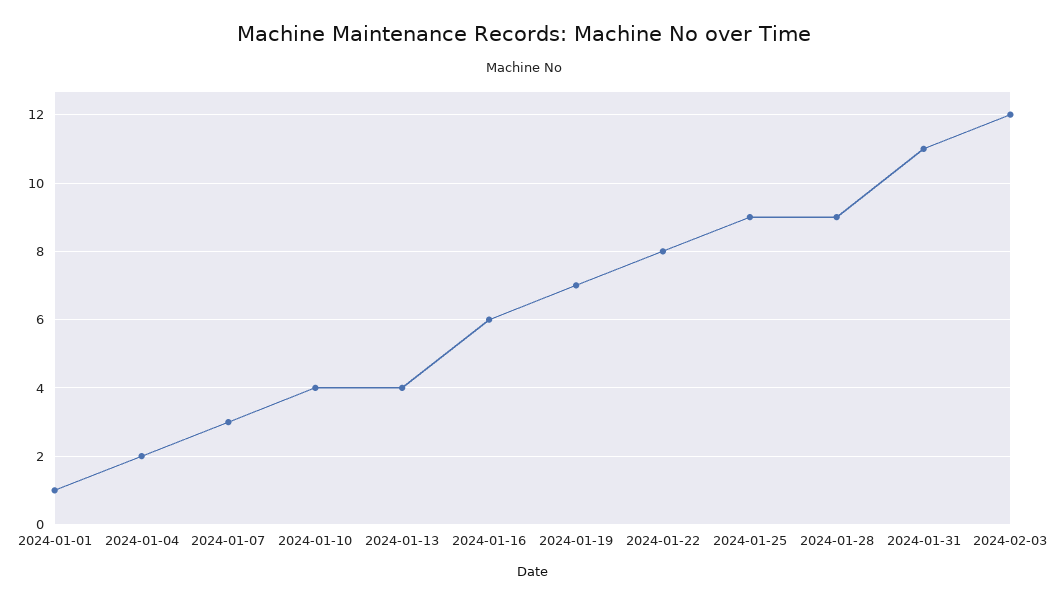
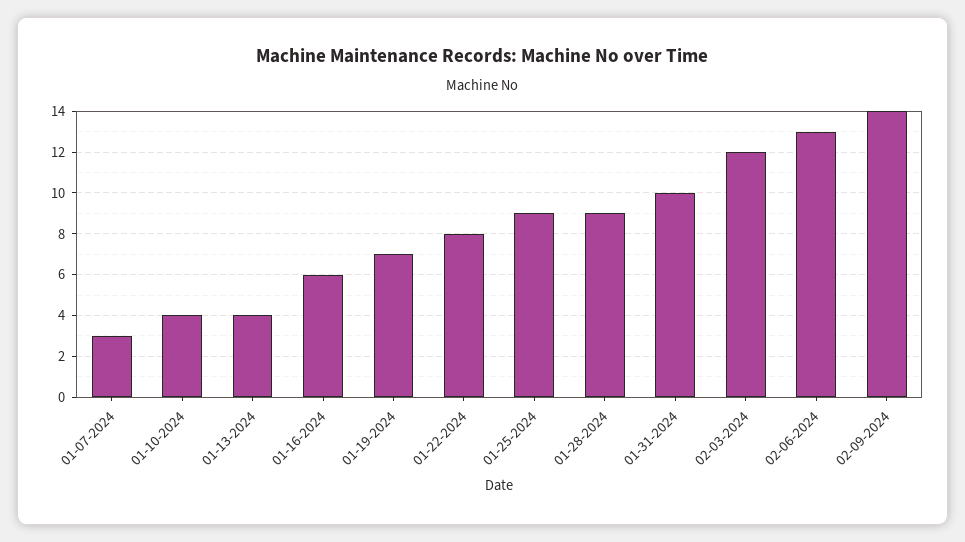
2024-01-01: 1 -> none
2024-01-04: 2 -> none
2024-01-31: 11 -> 10
02-06-2024: none -> 13
02-09-2024: none -> 14

